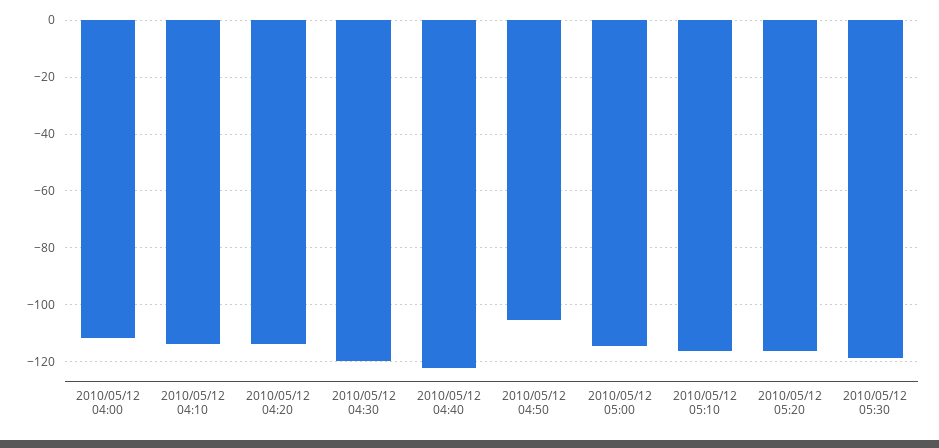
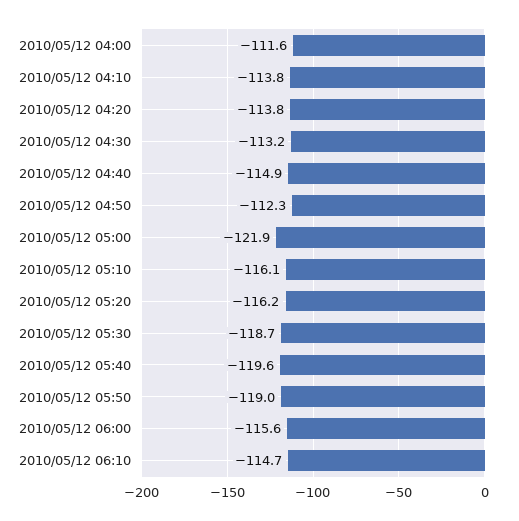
2010/05/12 04:30: -120 -> -113.2
2010/05/12 04:40: -122.5 -> -114.9
2010/05/12 04:50: -105 -> -112.3
2010/05/12 05:00: -115 -> -121.9
2010/05/12 05:40: none -> -119.6
2010/05/12 05:50: none -> -119
2010/05/12 06:00: none -> -115.6
2010/05/12 06:10: none -> -114.7

